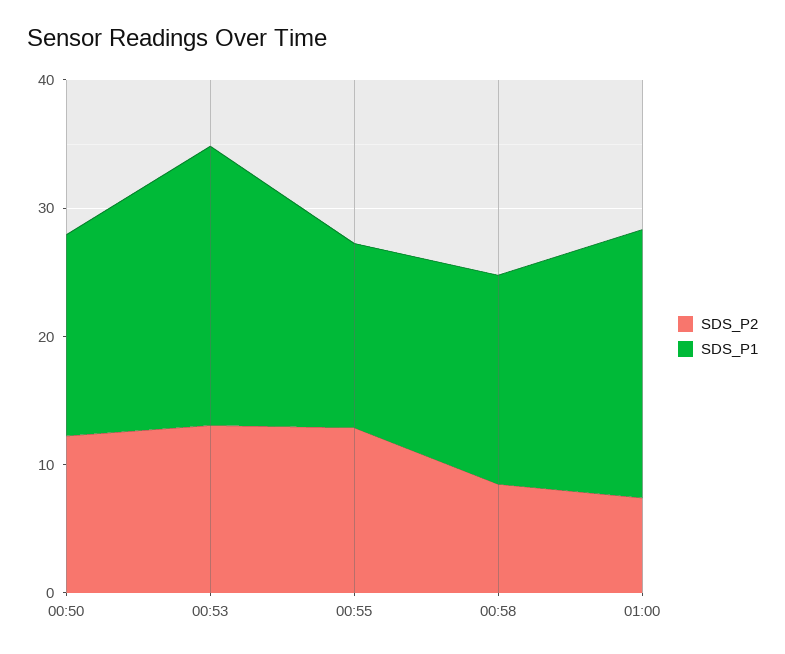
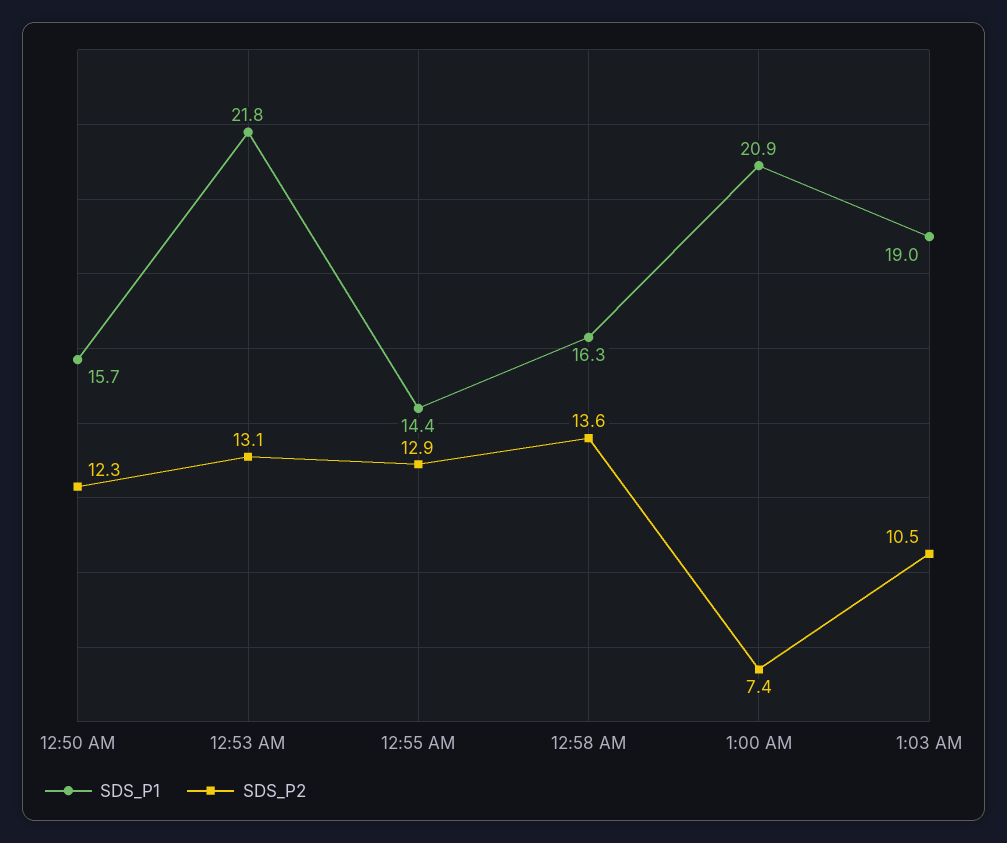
SDS_P2, 00:58: 8 -> 13.6
SDS_P1, 1:03 AM: none -> 19
SDS_P2, 1:03 AM: none -> 10.5

